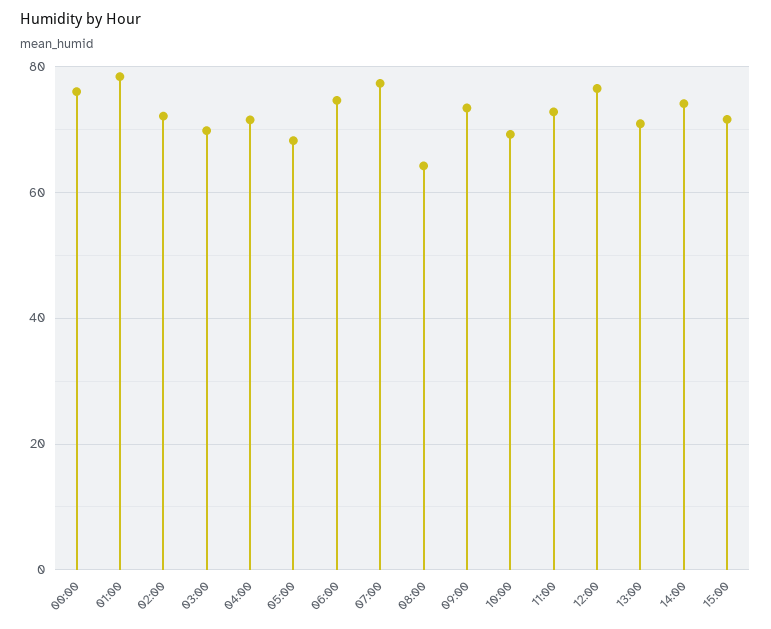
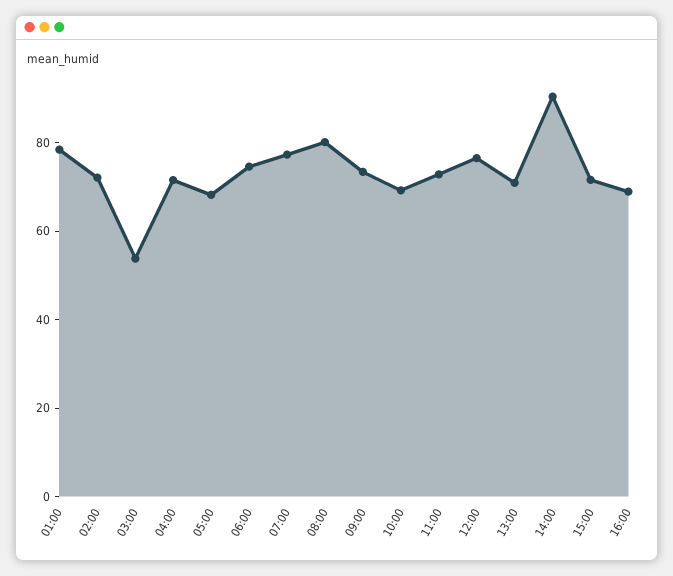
00:00: 76 -> none
03:00: 70 -> 55
08:00: 64 -> 80
14:00: 74 -> 90
16:00: none -> 70

